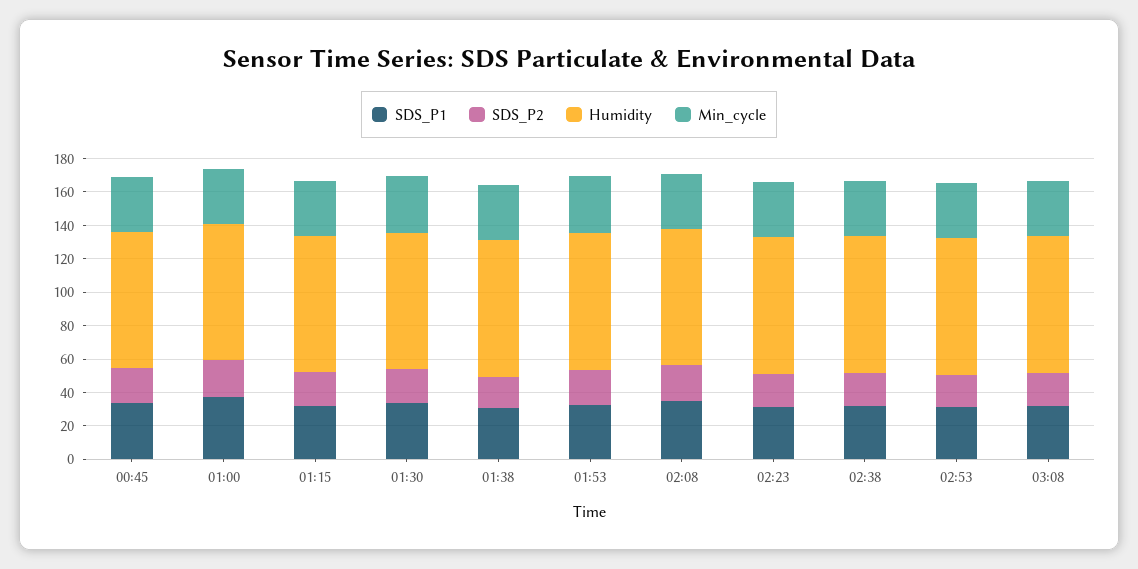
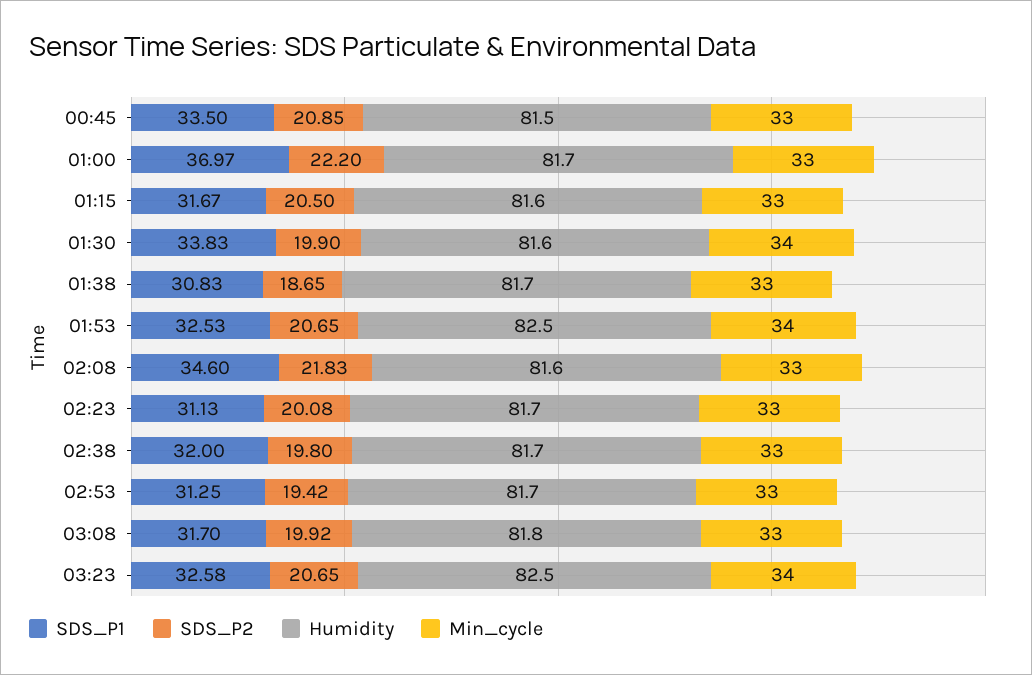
SDS_P1, 03:23: none -> 32.58
SDS_P2, 03:23: none -> 20.65
Humidity, 03:23: none -> 82.5
Min_cycle, 03:23: none -> 34

